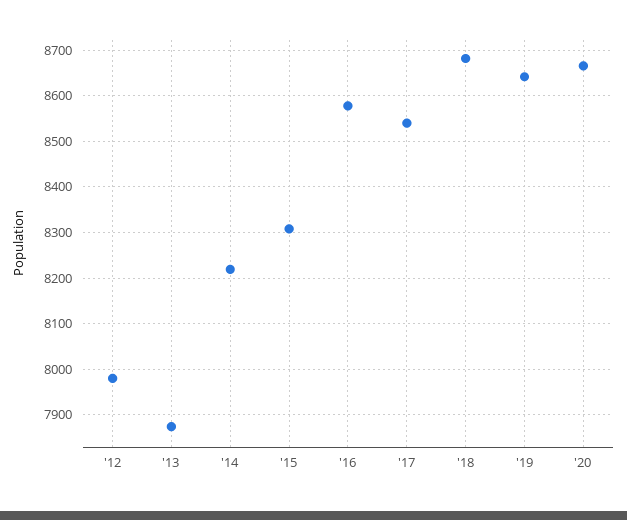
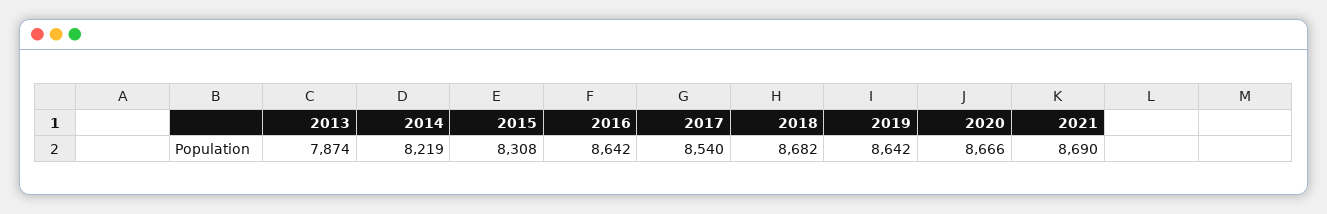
'12: 7980 -> none
'16: 8580 -> 8642
2021: none -> 8690

